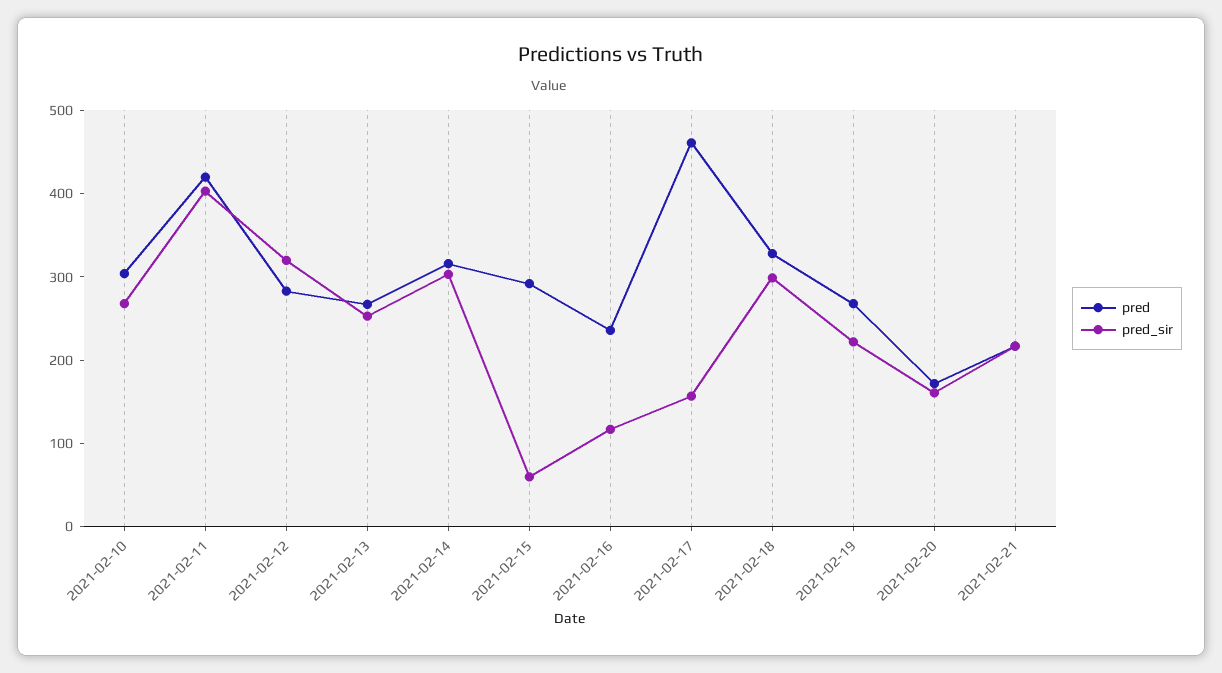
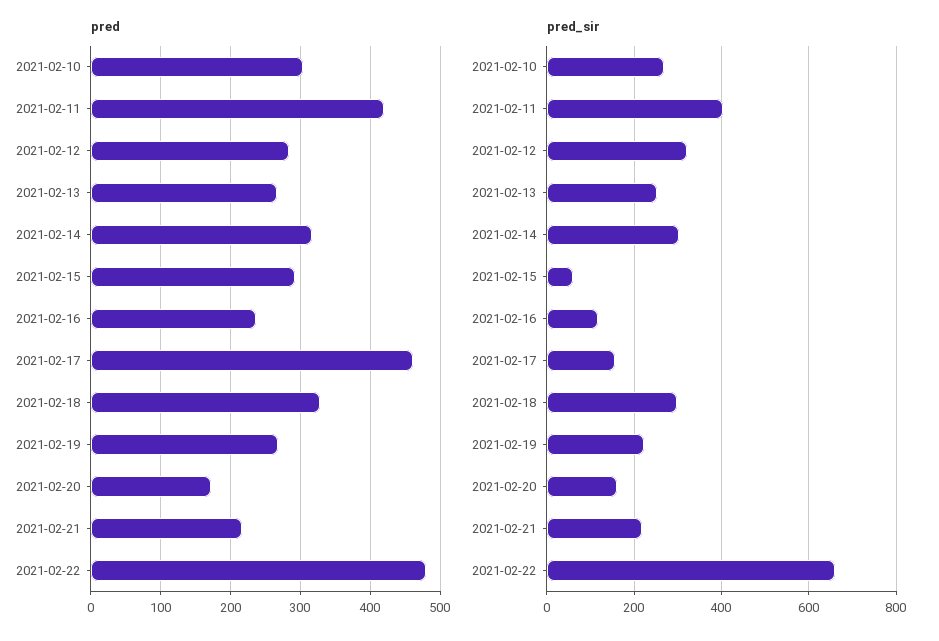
pred, 2021-02-22: none -> 480
pred_sir, 2021-02-22: none -> 660

